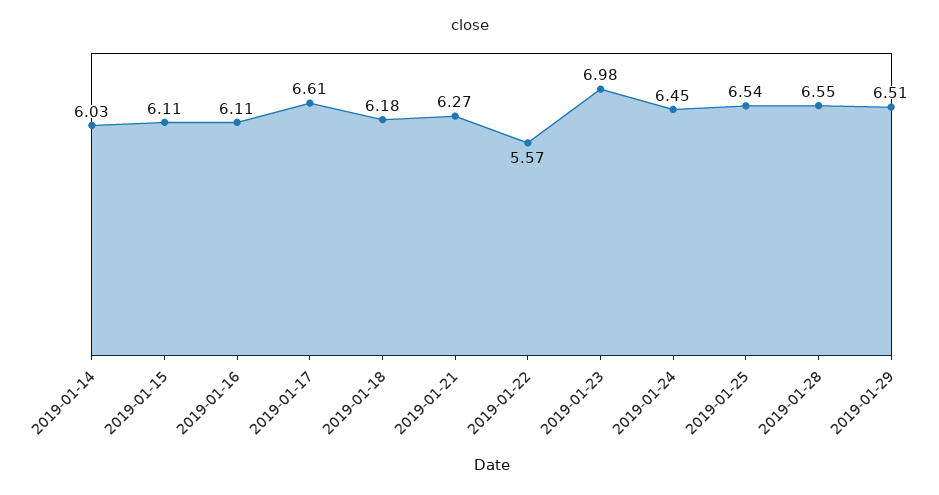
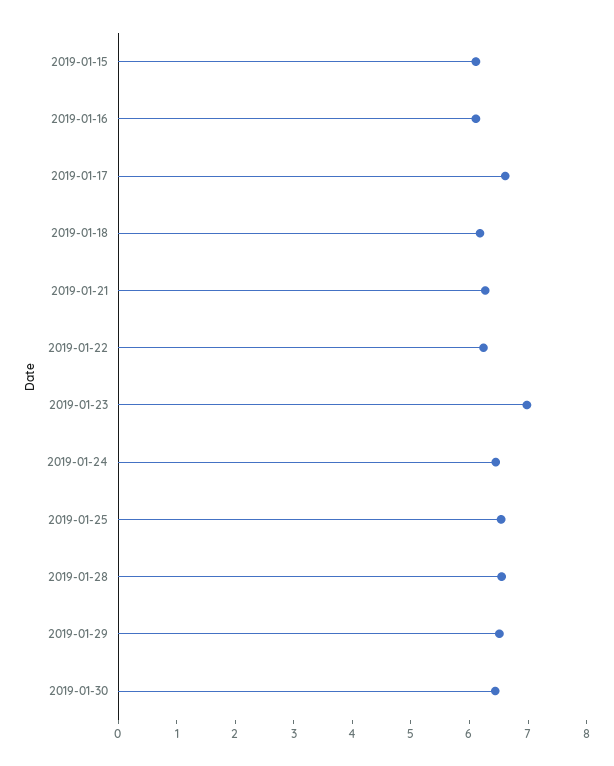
2019-01-14: 6.03 -> none
2019-01-22: 5.57 -> 6.2
2019-01-30: none -> 6.4

